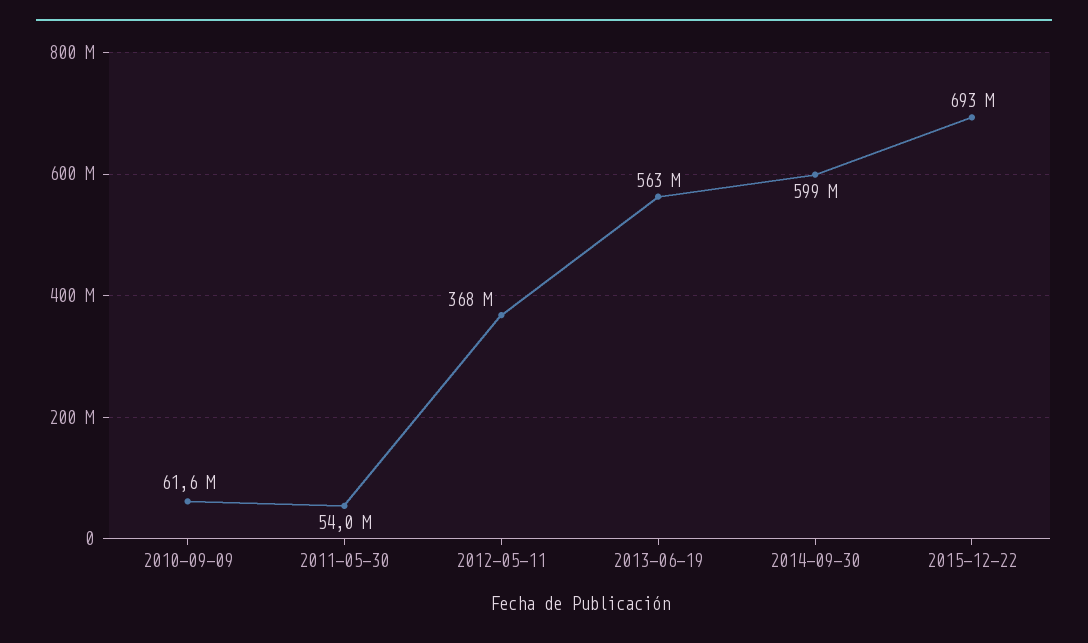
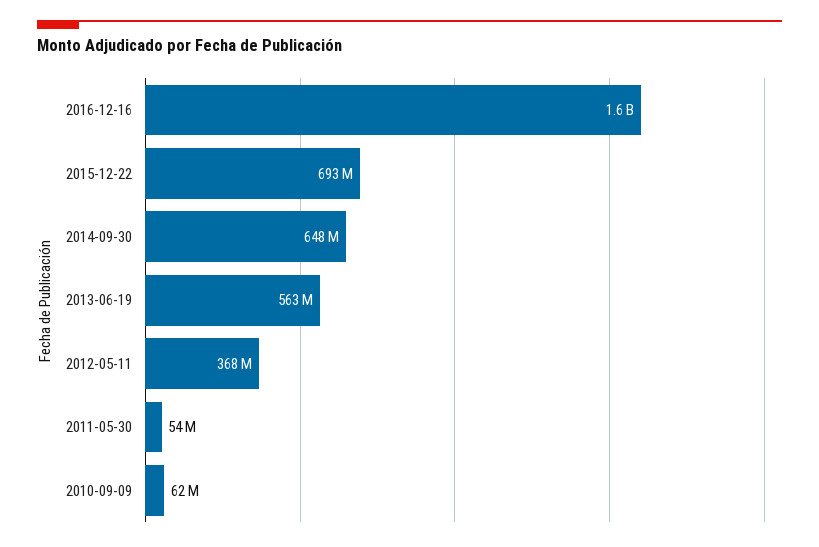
2014-09-30: 599000000 -> 648000000
2016-12-16: none -> 1600000000

